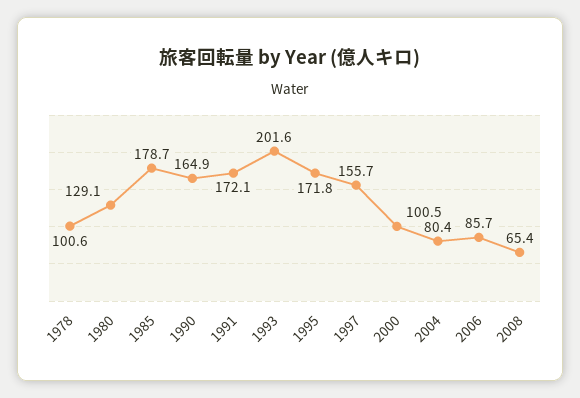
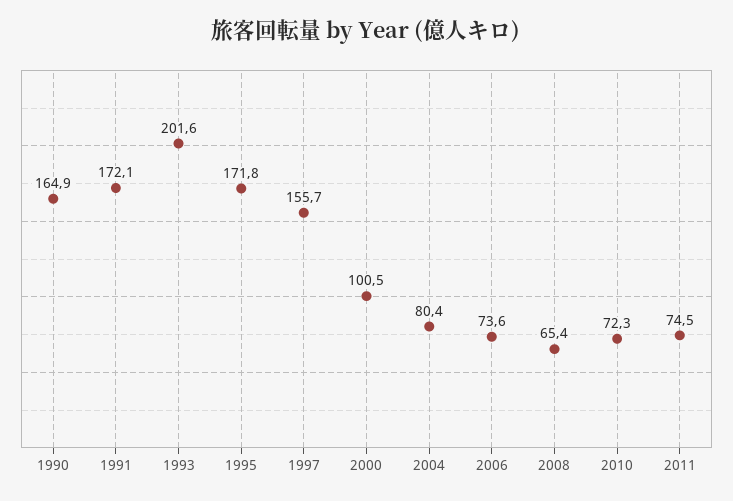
1978: 100.6 -> none
1980: 129.1 -> none
1985: 178.7 -> none
2006: 85.7 -> 73.6
2010: none -> 72.3
2011: none -> 74.5

